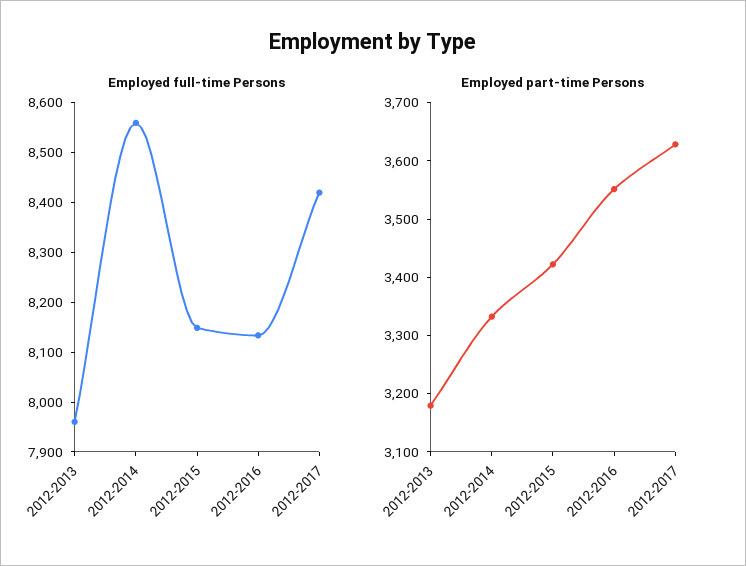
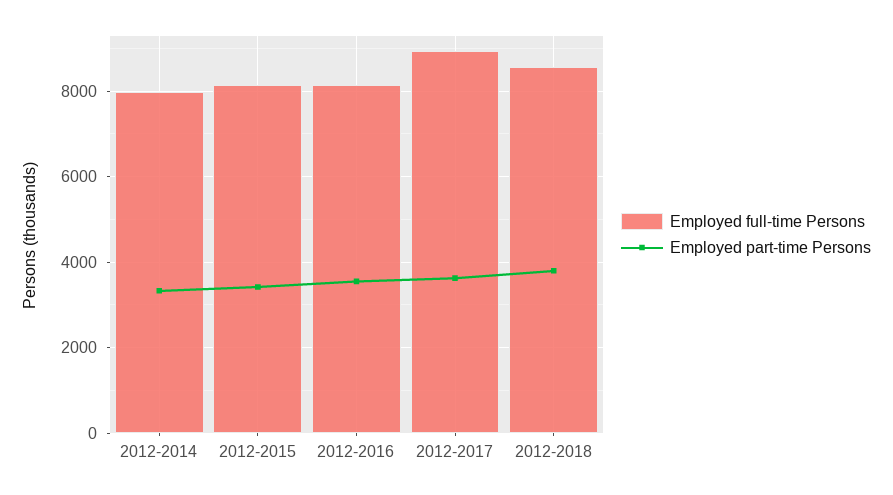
Employed full-time Persons, 2012-2013: 7960 -> none
Employed full-time Persons, 2012-2014: 8560 -> 8000
Employed full-time Persons, 2012-2017: 8420 -> 9000
Employed part-time Persons, 2012-2013: 3180 -> none
Employed full-time Persons, 2012-2018: none -> 8600
Employed part-time Persons, 2012-2018: none -> 3800

